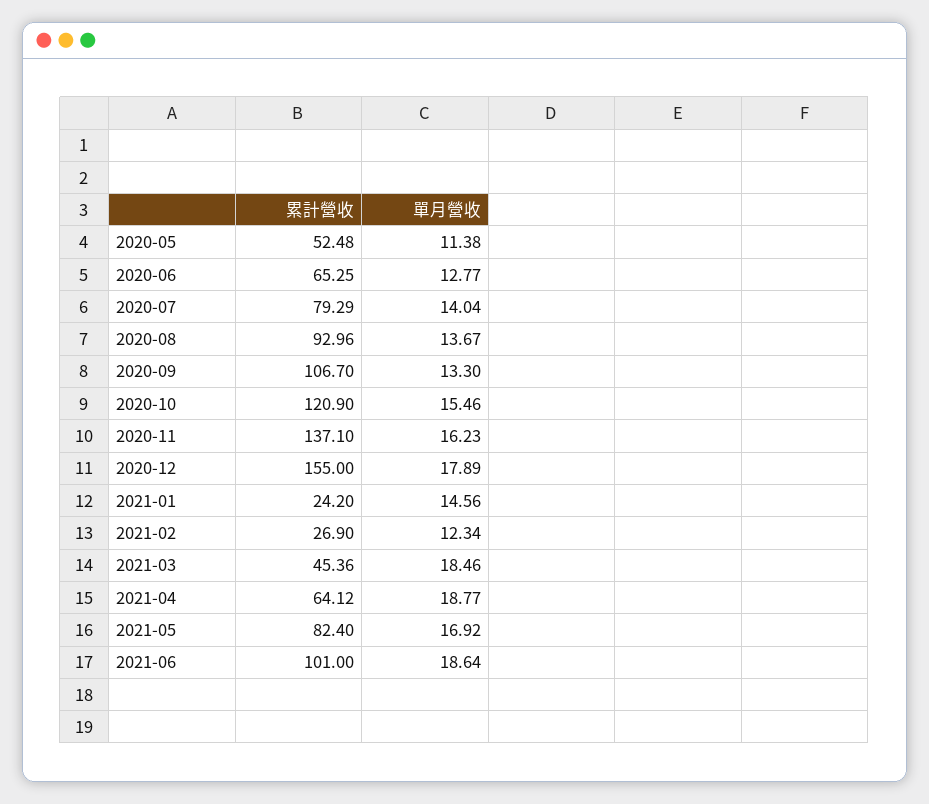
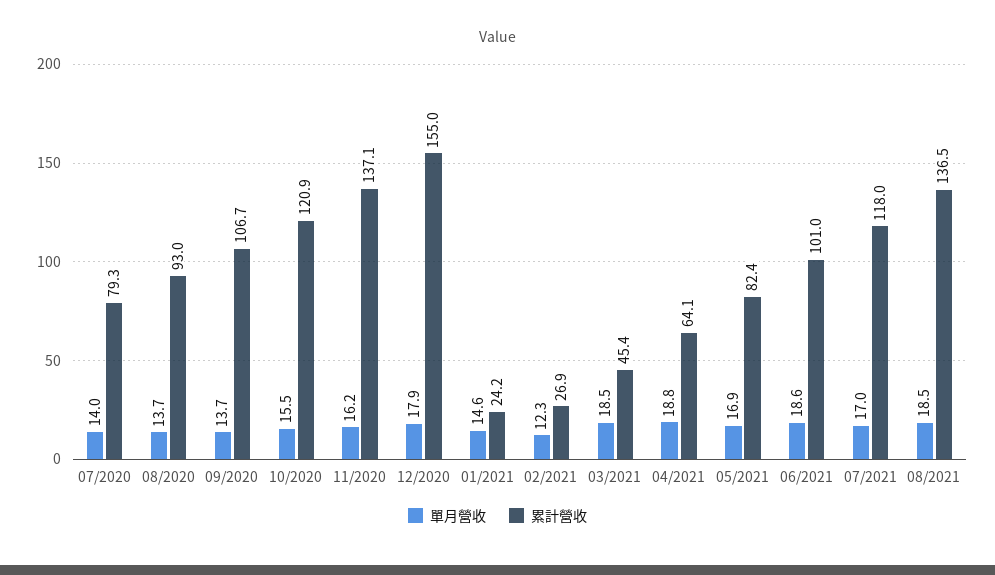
累計營收, 2020-05: 52.48 -> none
單月營收, 2020-05: 11.38 -> none
累計營收, 2020-06: 65.25 -> none
單月營收, 2020-06: 12.77 -> none
單月營收, 2020-09: 13.3 -> 13.7
單月營收, 07/2021: none -> 17
累計營收, 07/2021: none -> 118
單月營收, 08/2021: none -> 18.5
累計營收, 08/2021: none -> 136.5

